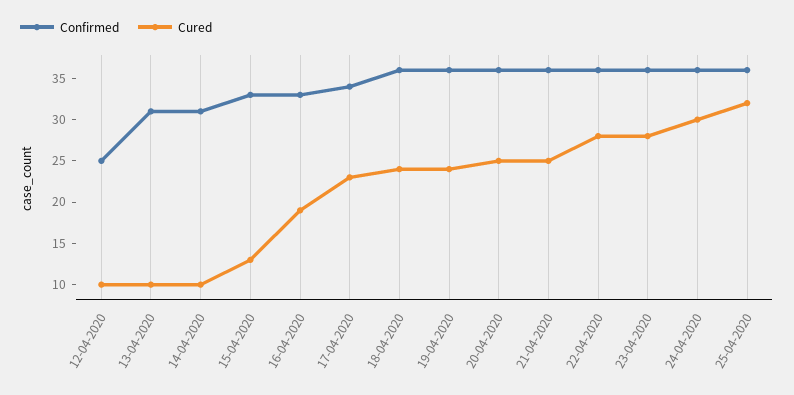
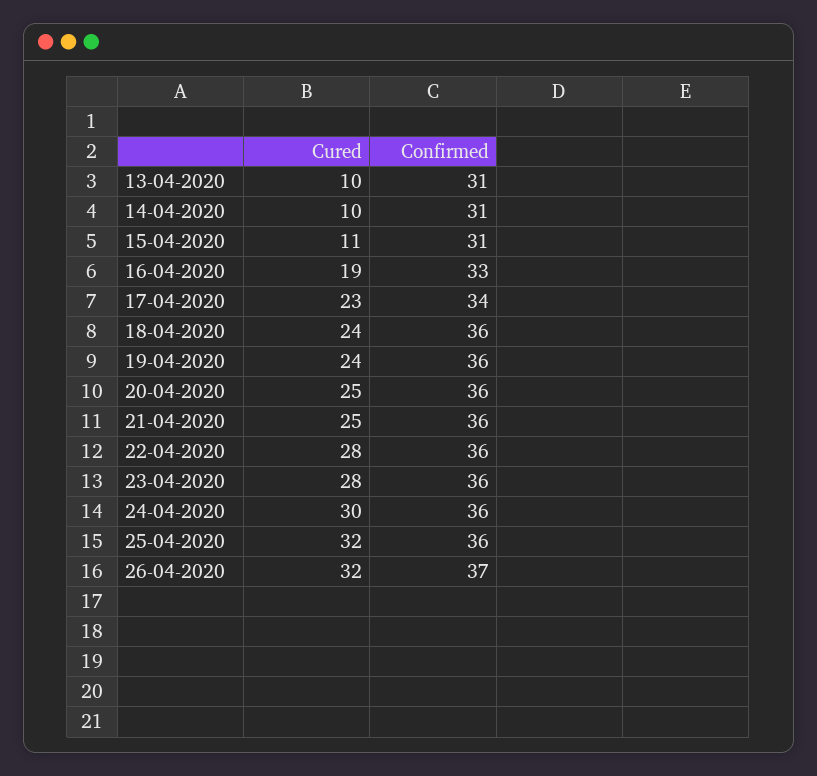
Confirmed, 12-04-2020: 25 -> none
Cured, 12-04-2020: 10 -> none
Confirmed, 15-04-2020: 33 -> 31
Cured, 15-04-2020: 13 -> 11
Cured, 26-04-2020: none -> 32
Confirmed, 26-04-2020: none -> 37

